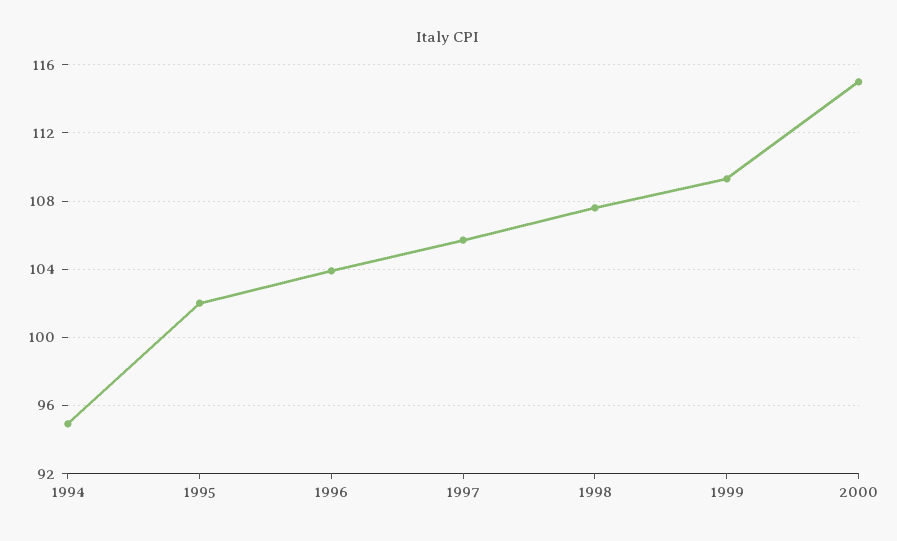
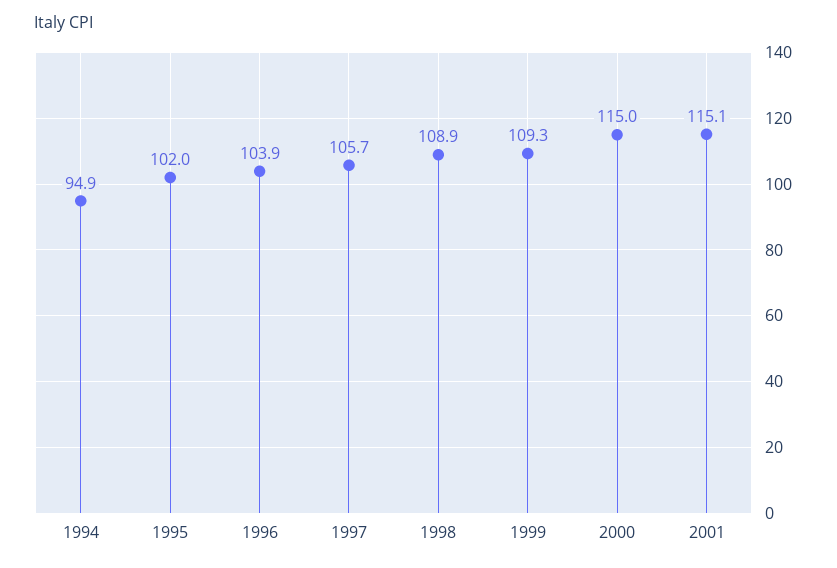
1998: 107.5 -> 108.9
2001: none -> 115.1

